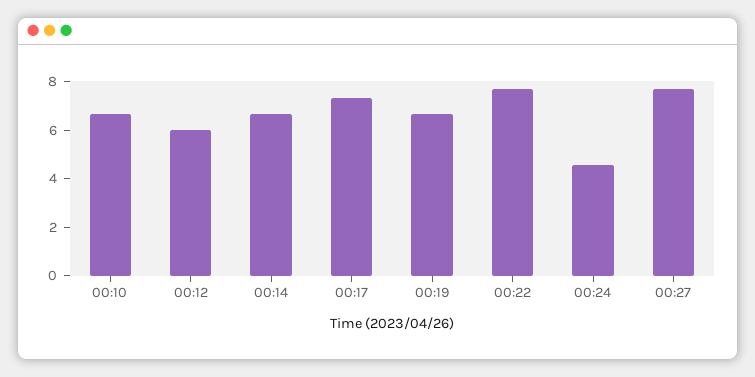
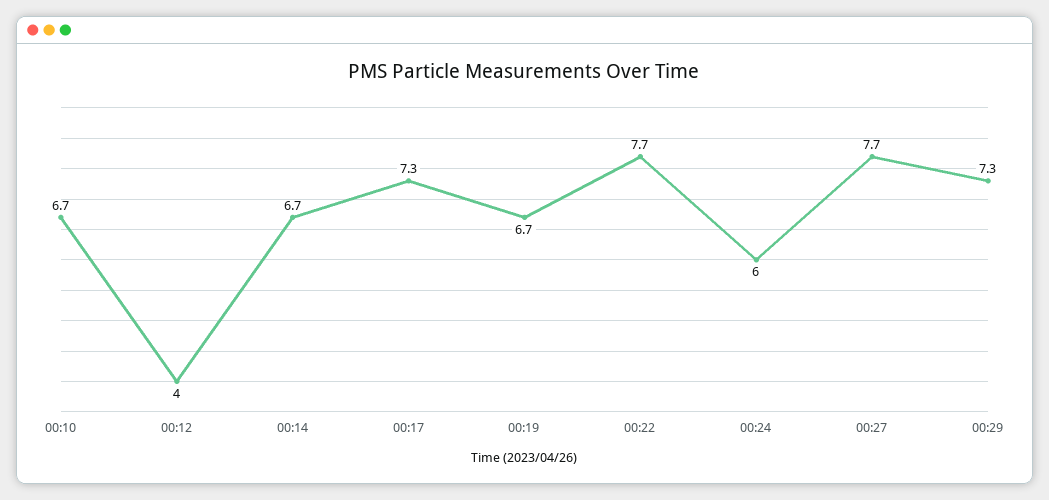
00:12: 6 -> 4
00:24: 4.5 -> 6
00:29: none -> 7.3

